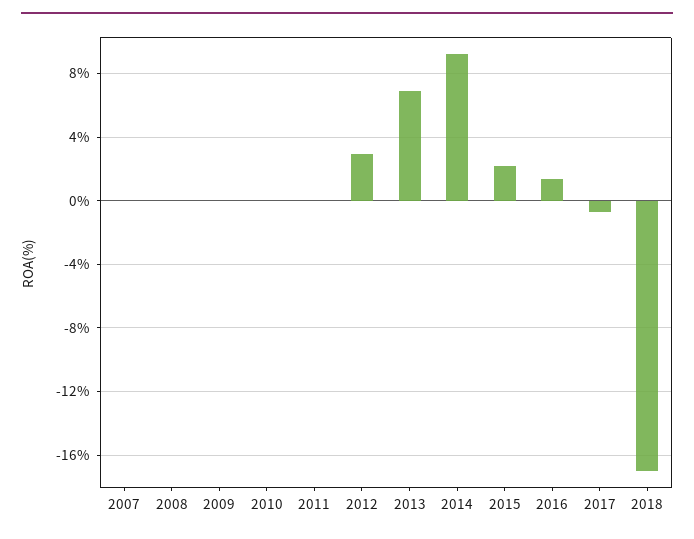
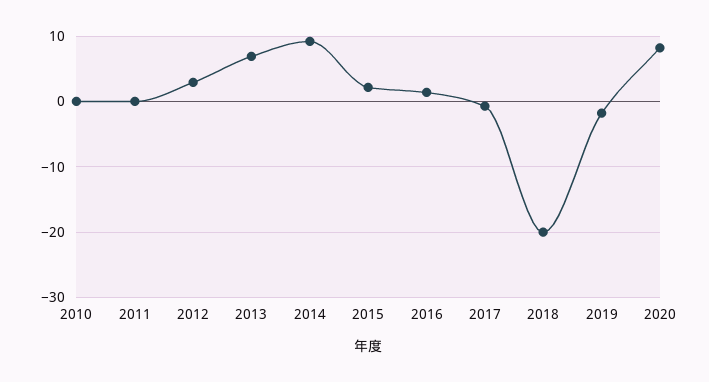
2007: 0 -> none
2008: 0 -> none
2009: 0 -> none
2018: -17 -> -20
2019: none -> -2
2020: none -> 8

